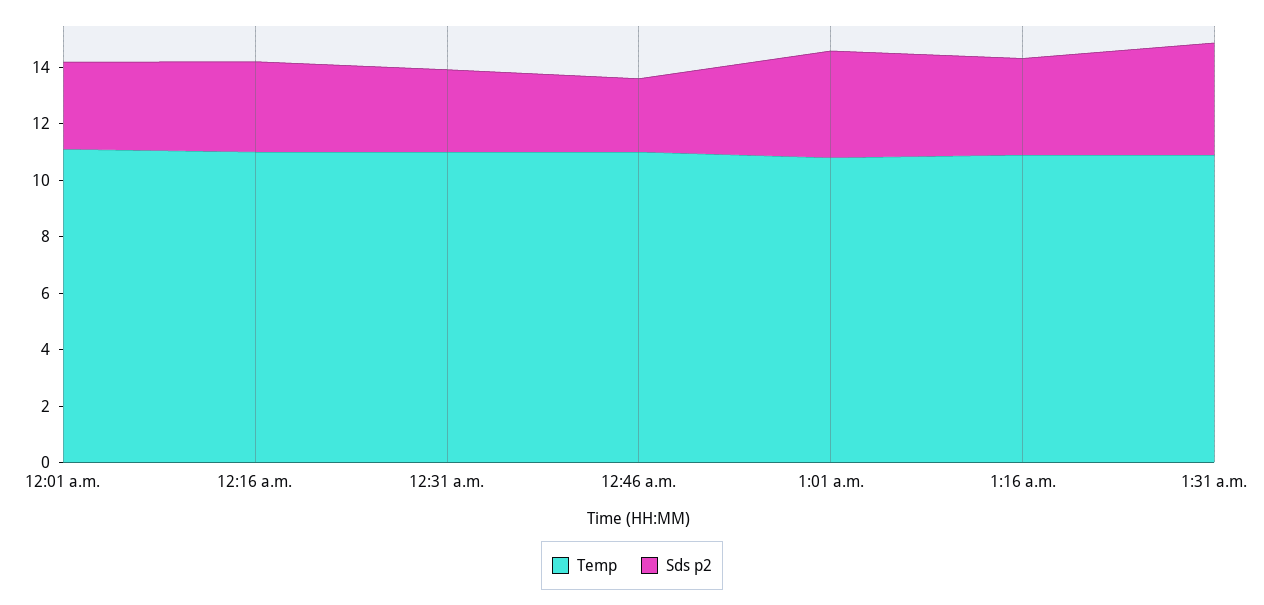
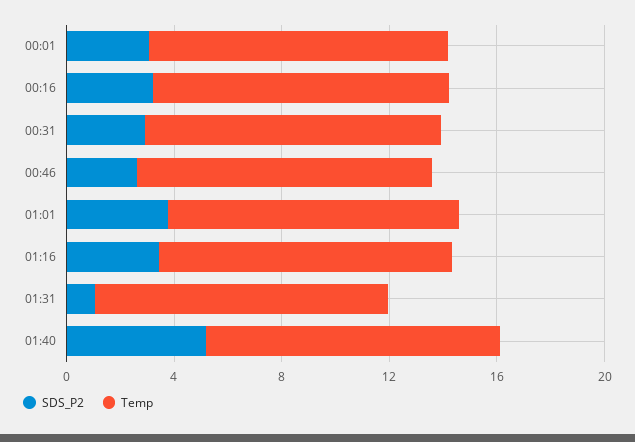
Sds p2, 1:31 a.m.: 4 -> 1
Sds p2, 01:40: none -> 5
Temp, 01:40: none -> 11

